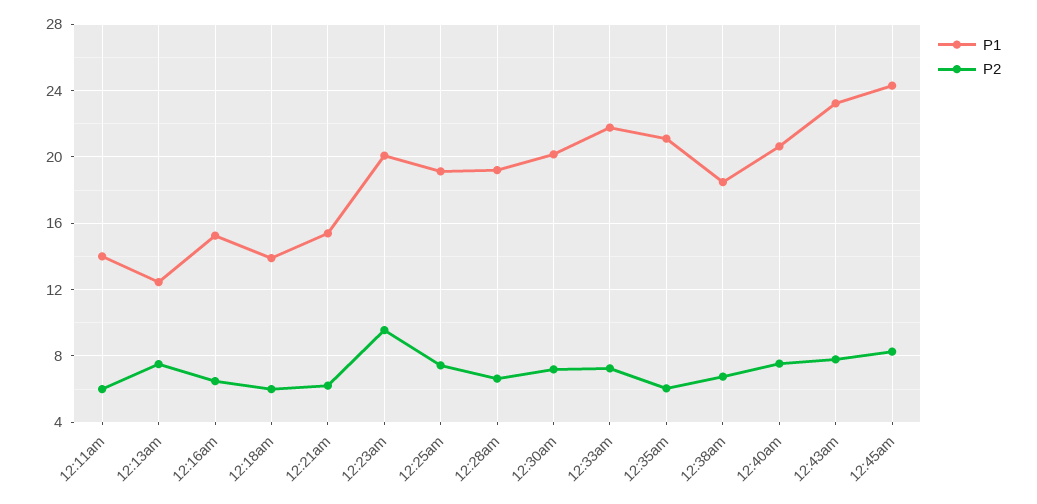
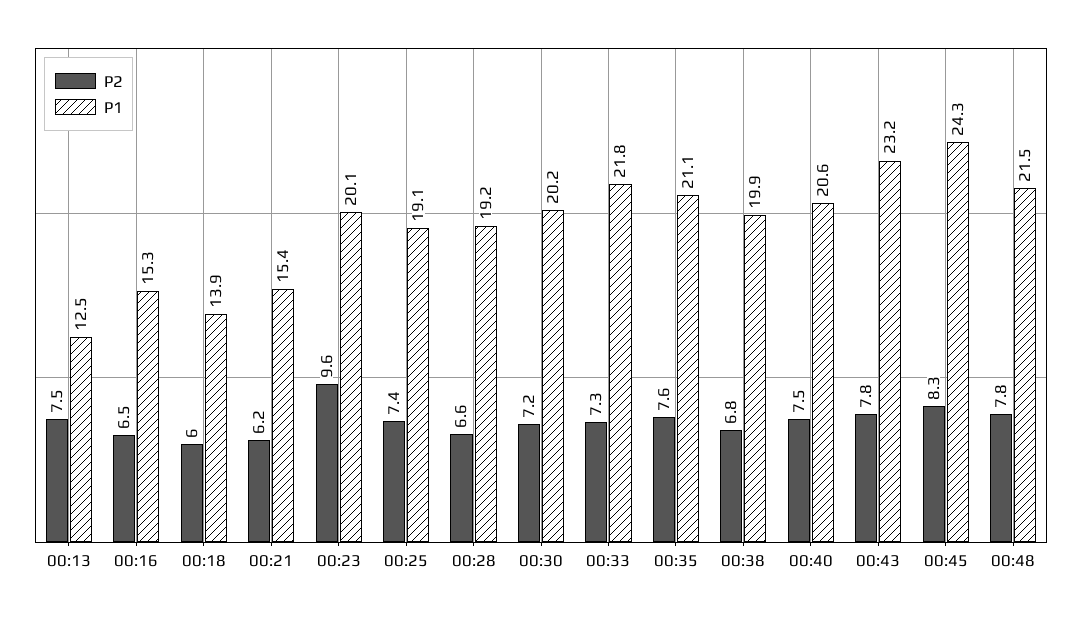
P1, 12:11am: 14 -> none
P2, 12:11am: 6 -> none
P2, 12:35am: 6 -> 7.6
P1, 12:38am: 18.5 -> 19.9
P2, 00:48: none -> 7.8
P1, 00:48: none -> 21.5

